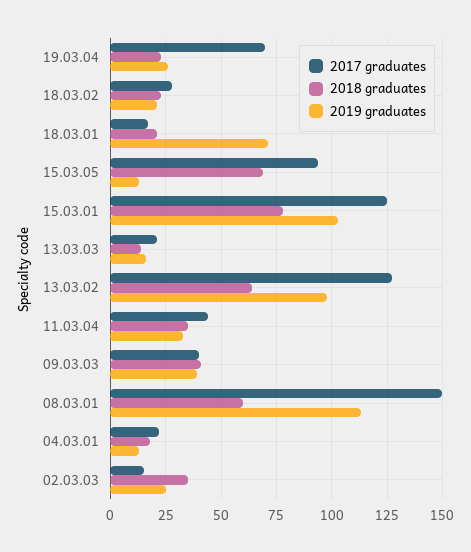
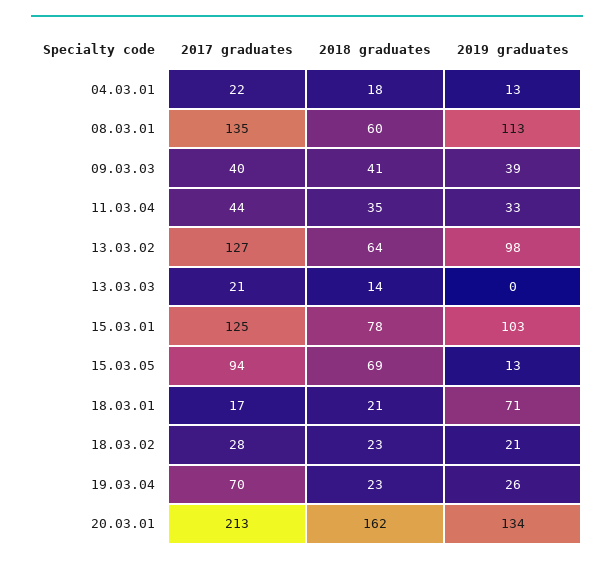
2019 graduates, 13.03.03: 15 -> 0
2017 graduates, 08.03.01: 150 -> 135
2017 graduates, 02.03.03: 15 -> none
2018 graduates, 02.03.03: 35 -> none
2019 graduates, 02.03.03: 25 -> none
2017 graduates, 20.03.01: none -> 213
2018 graduates, 20.03.01: none -> 162
2019 graduates, 20.03.01: none -> 134

